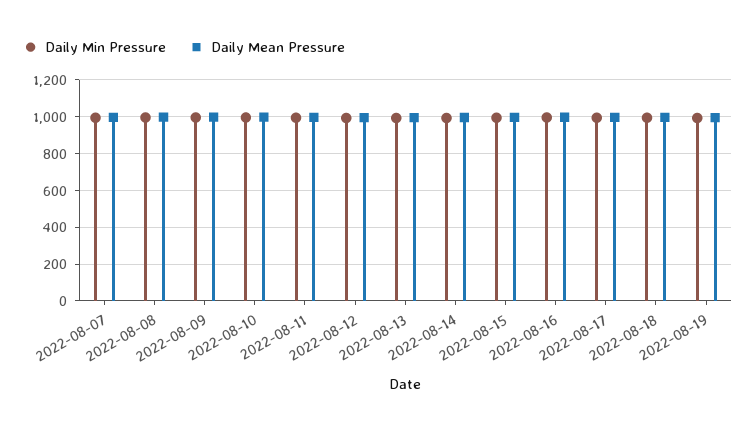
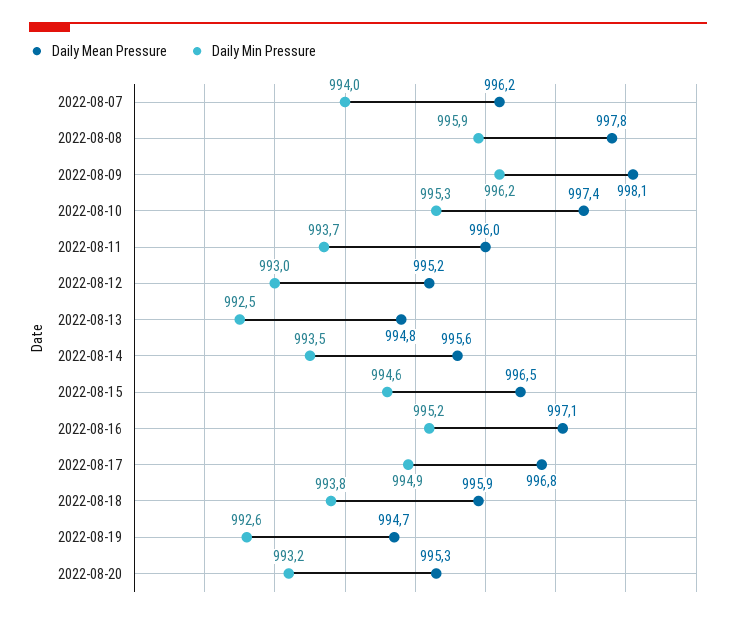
Daily Mean Pressure, 2022-08-20: none -> 995.3
Daily Min Pressure, 2022-08-20: none -> 993.2

